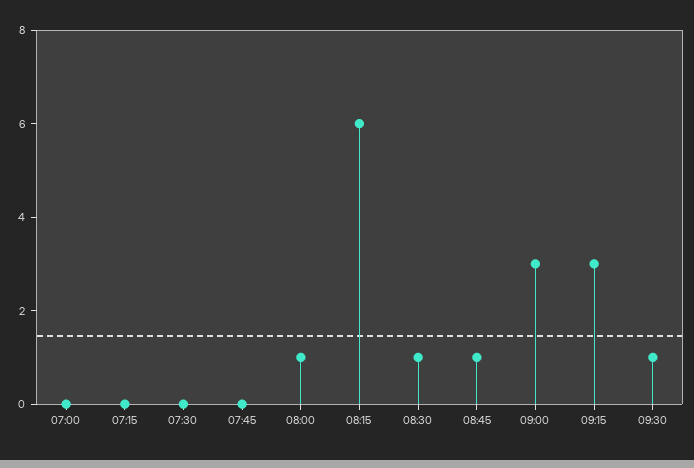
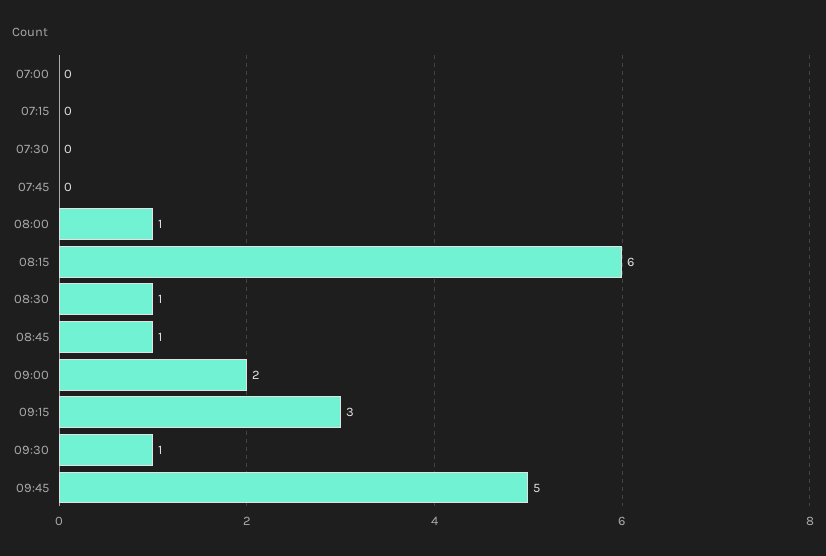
09:00: 3 -> 2
09:45: none -> 5

